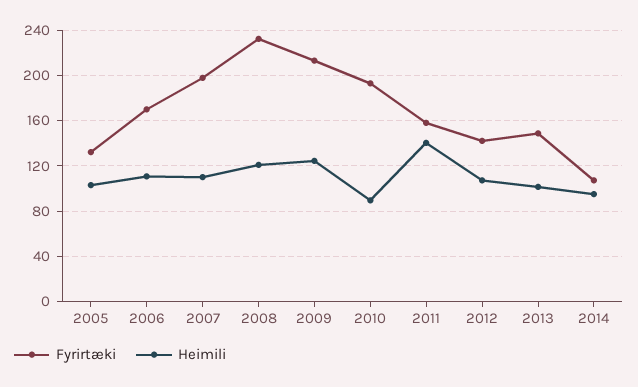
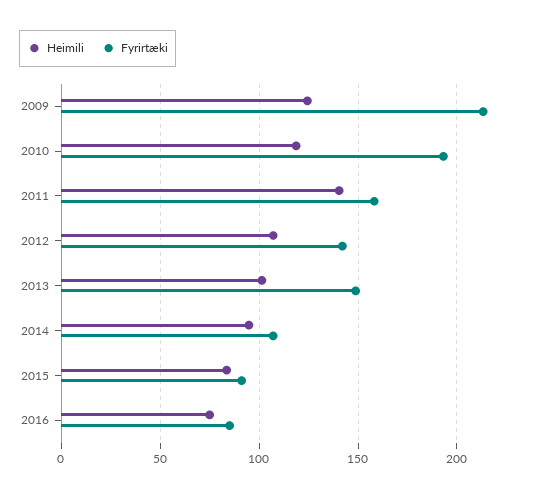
Fyrirtæki, 2005: 130 -> none
Heimili, 2005: 100 -> none
Fyrirtæki, 2006: 170 -> none
Heimili, 2006: 110 -> none
Fyrirtæki, 2007: 200 -> none
Heimili, 2007: 110 -> none
Fyrirtæki, 2008: 230 -> none
Heimili, 2008: 120 -> none
Heimili, 2010: 90 -> 120
Heimili, 2015: none -> 85
Fyrirtæki, 2015: none -> 90
Heimili, 2016: none -> 75
Fyrirtæki, 2016: none -> 85

